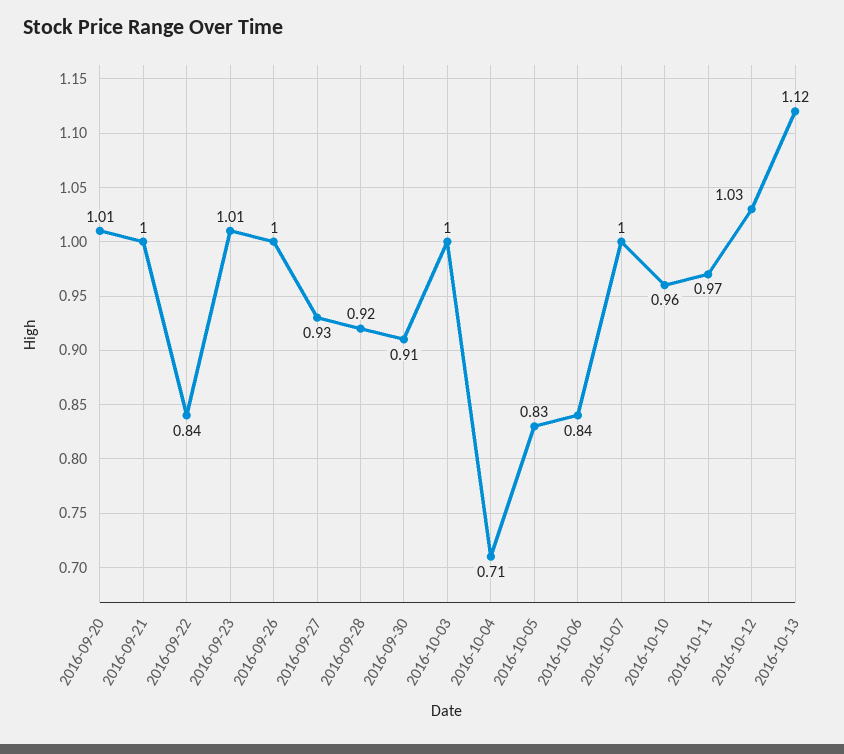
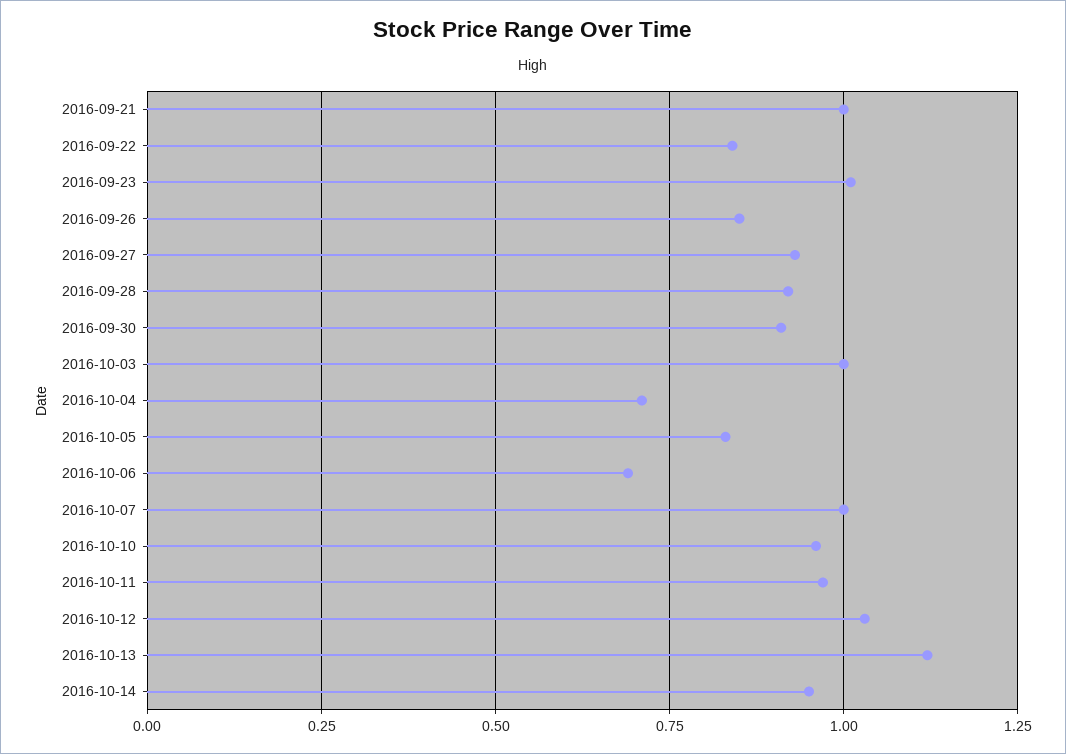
2016-09-20: 1.01 -> none
2016-09-26: 1 -> 0.85
2016-10-06: 0.84 -> 0.7
2016-10-14: none -> 0.95

